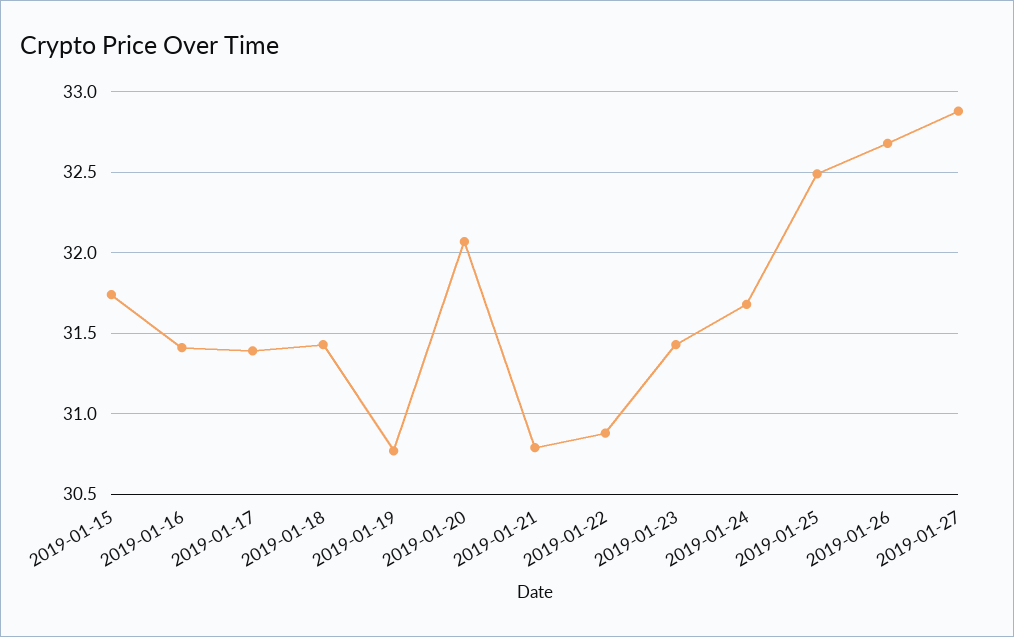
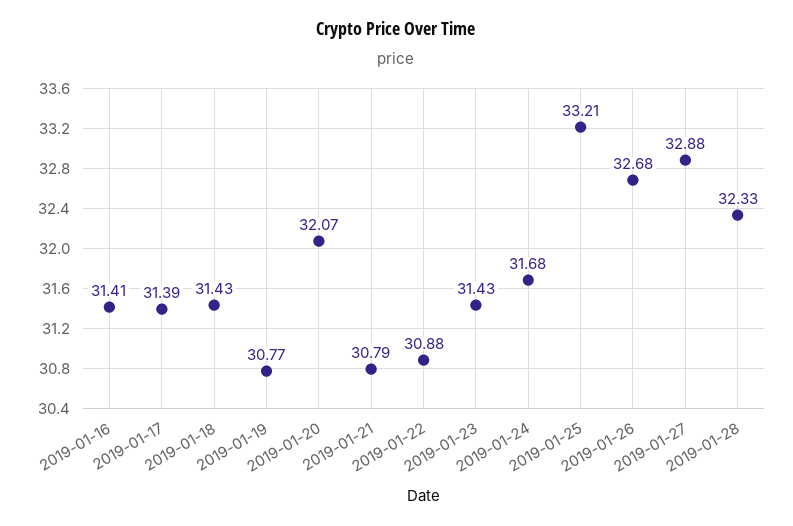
2019-01-15: 31.75 -> none
2019-01-25: 32.5 -> 33.21
2019-01-28: none -> 32.33

